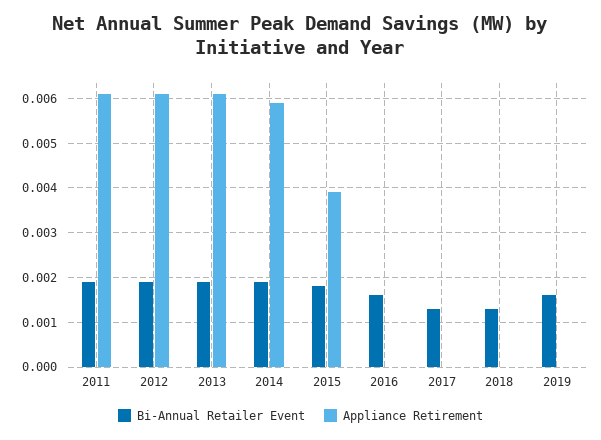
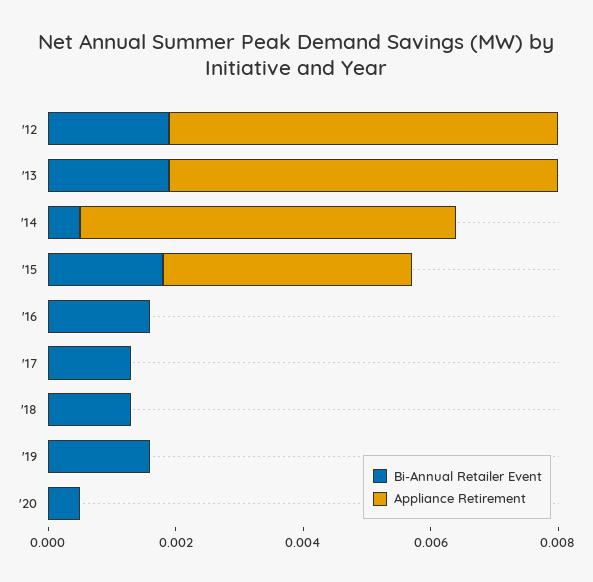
Bi-Annual Retailer Event, 2011: 0.002 -> none
Appliance Retirement, 2011: 0.006 -> none
Bi-Annual Retailer Event, 2014: 0.002 -> 0.0005
Bi-Annual Retailer Event, '20: none -> 0.0005
Appliance Retirement, '20: none -> 0

